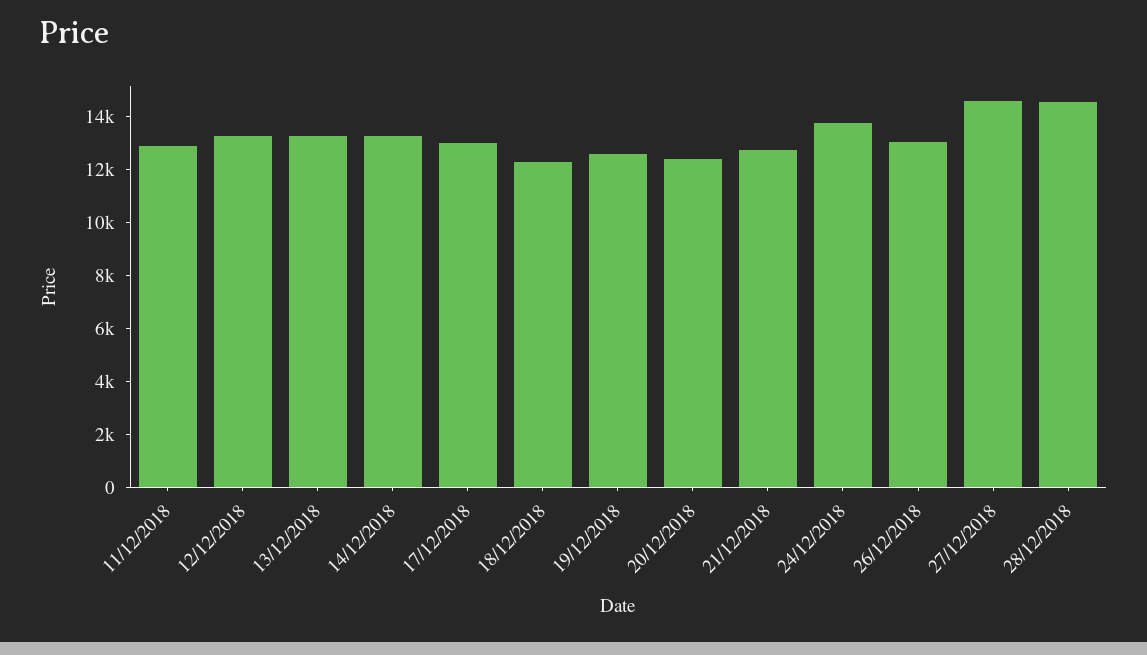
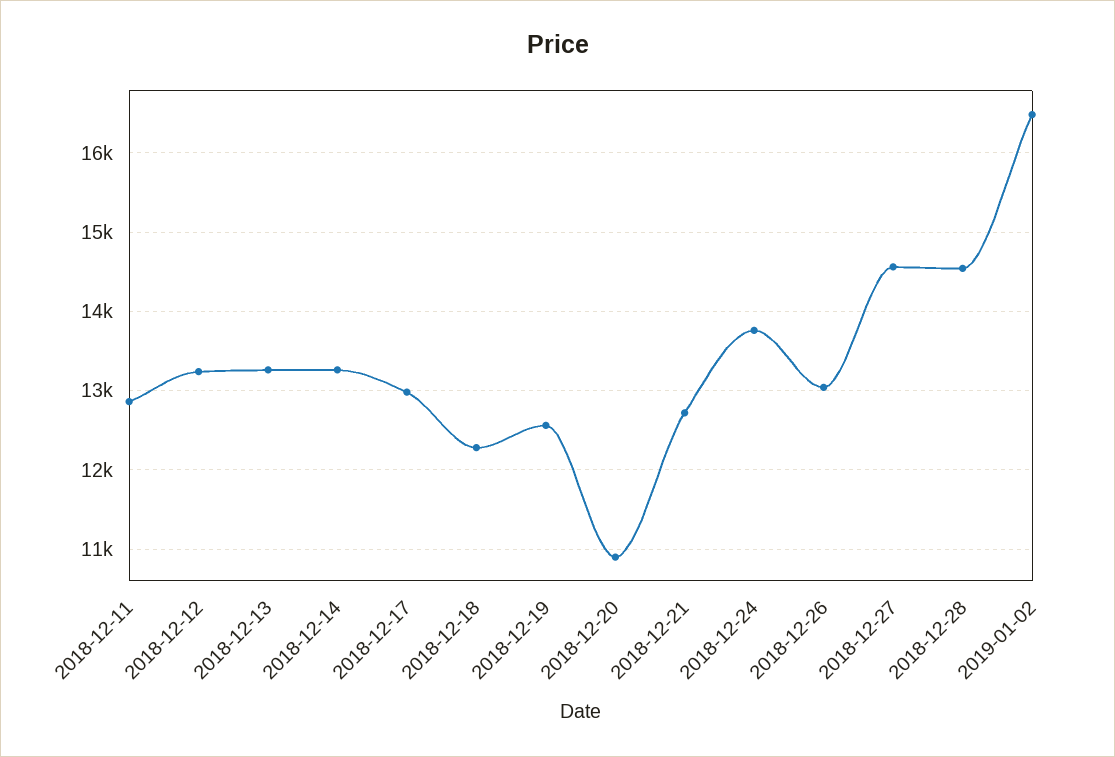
20/12/2018: 12500 -> 10900
2019-01-02: none -> 16500

